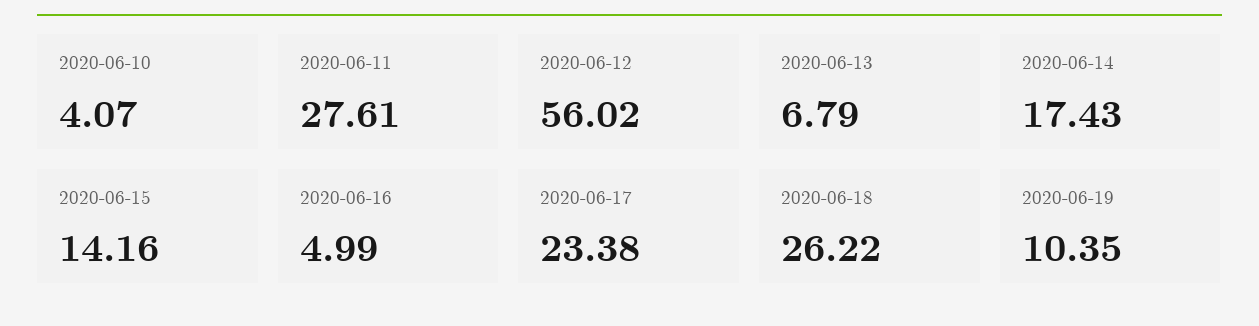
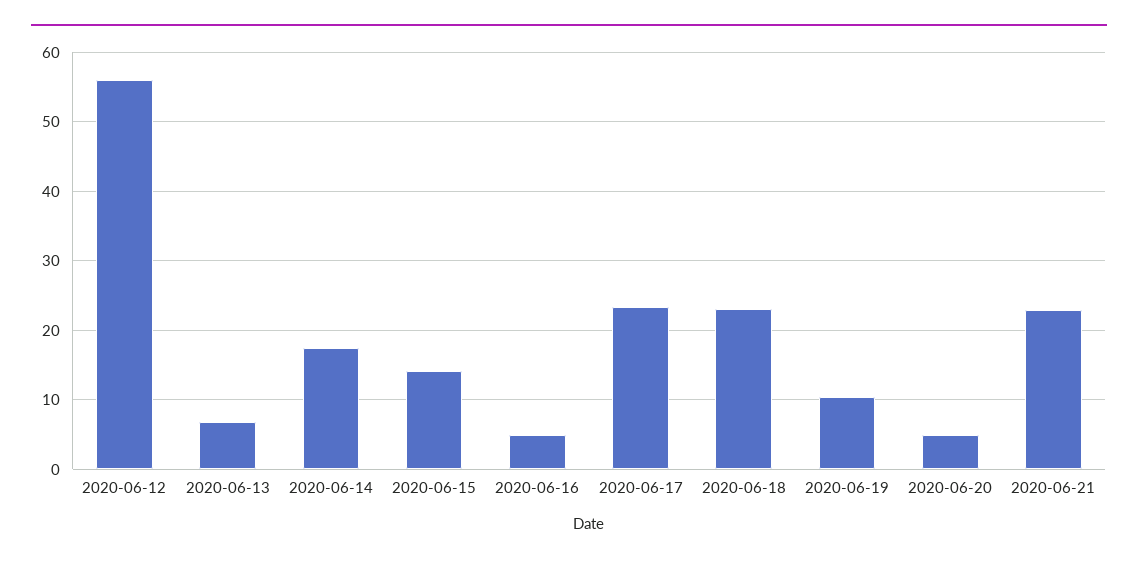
2020-06-10: 4.07 -> none
2020-06-11: 27.61 -> none
2020-06-18: 26.22 -> 23
2020-06-20: none -> 5
2020-06-21: none -> 23

